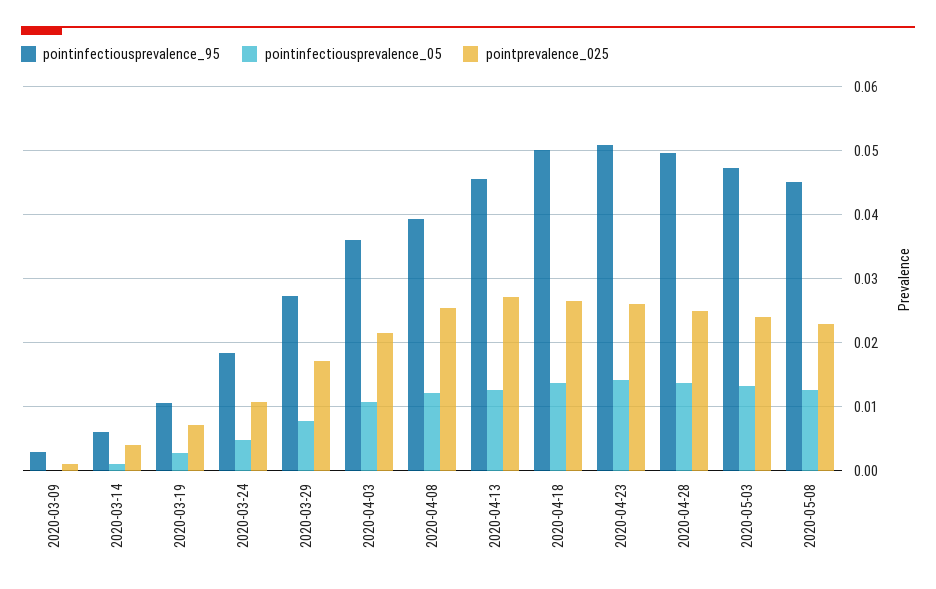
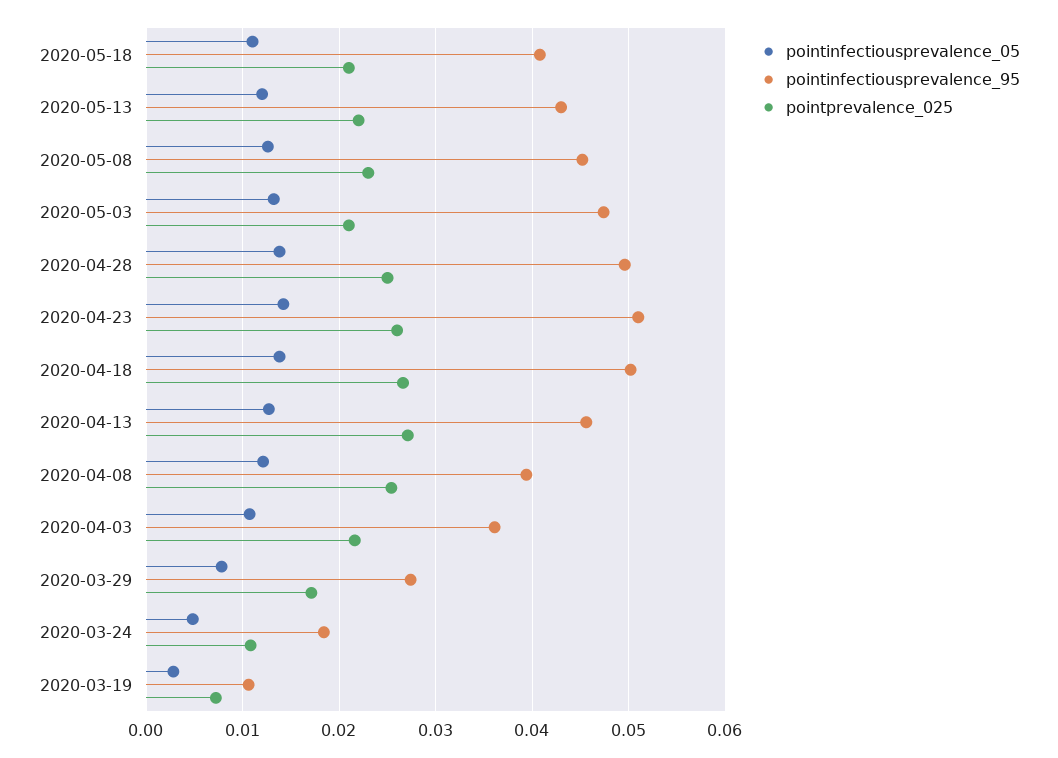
pointinfectiousprevalence_95, 2020-03-09: 0.003 -> none
pointinfectiousprevalence_05, 2020-03-09: 0 -> none
pointprevalence_025, 2020-03-09: 0.001 -> none
pointinfectiousprevalence_95, 2020-03-14: 0.006 -> none
pointinfectiousprevalence_05, 2020-03-14: 0.001 -> none
pointprevalence_025, 2020-03-14: 0.004 -> none
pointprevalence_025, 2020-05-03: 0.024 -> 0.021
pointinfectiousprevalence_05, 2020-05-18: none -> 0.011
pointinfectiousprevalence_95, 2020-05-18: none -> 0.041
pointprevalence_025, 2020-05-18: none -> 0.021
pointinfectiousprevalence_05, 2020-05-13: none -> 0.012
pointinfectiousprevalence_95, 2020-05-13: none -> 0.043
pointprevalence_025, 2020-05-13: none -> 0.022

